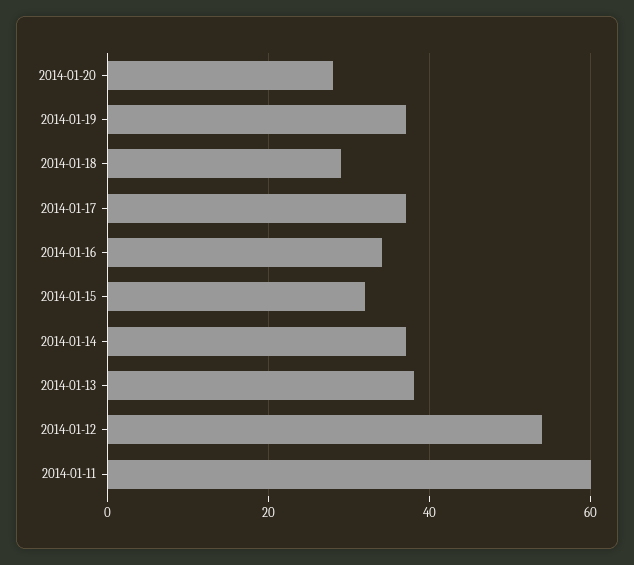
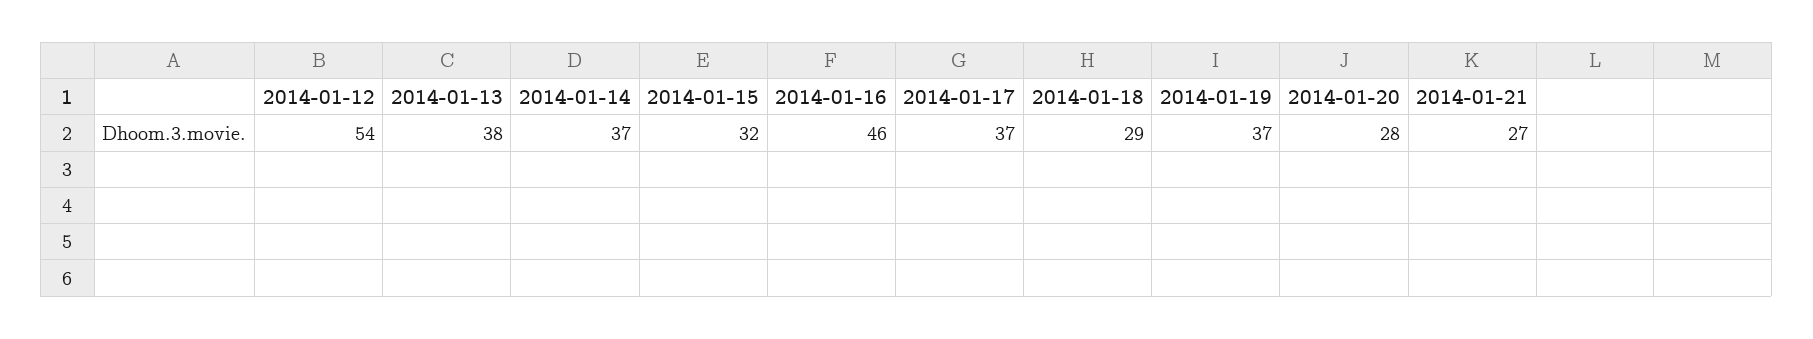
2014-01-16: 35 -> 46
2014-01-11: 60 -> none
2014-01-21: none -> 27

